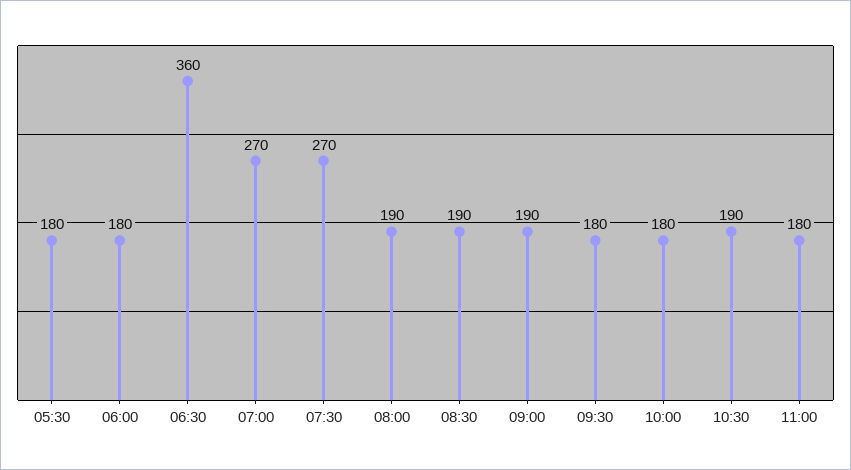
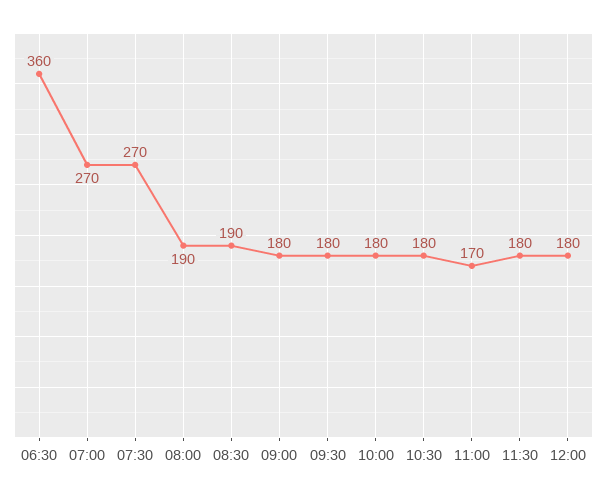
05:30: 180 -> none
06:00: 180 -> none
09:00: 190 -> 180
10:30: 190 -> 180
11:00: 180 -> 170
11:30: none -> 180
12:00: none -> 180

